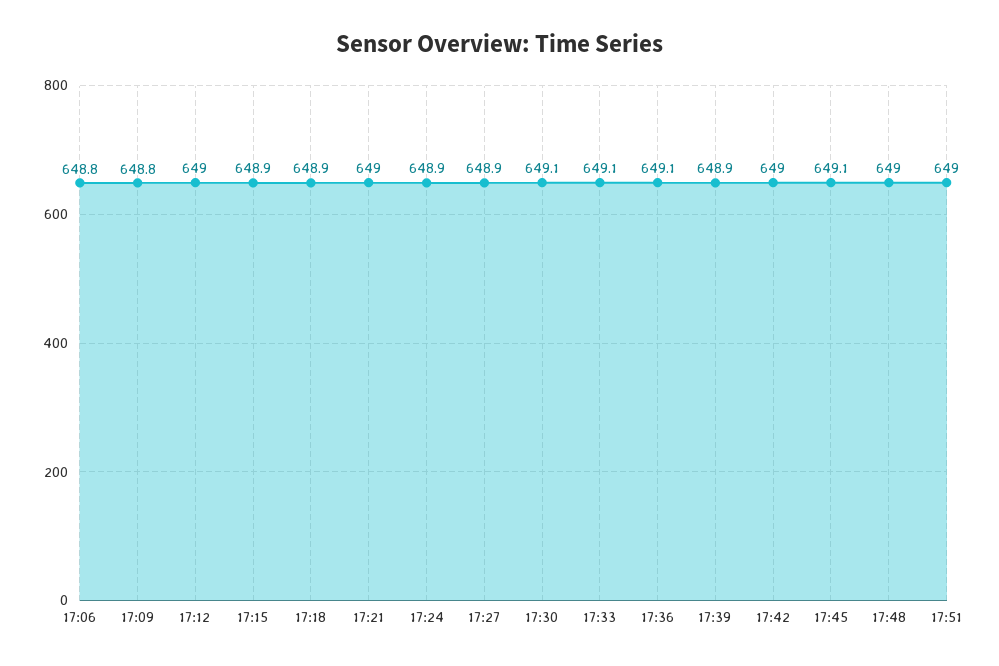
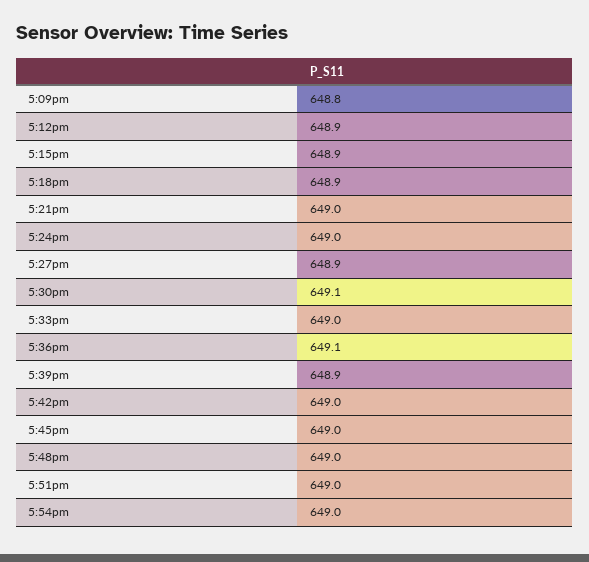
17:06: 648.8 -> none
17:12: 649 -> 648.9
17:24: 648.9 -> 649
17:33: 649.1 -> 649
17:45: 649.1 -> 649
5:54pm: none -> 649

